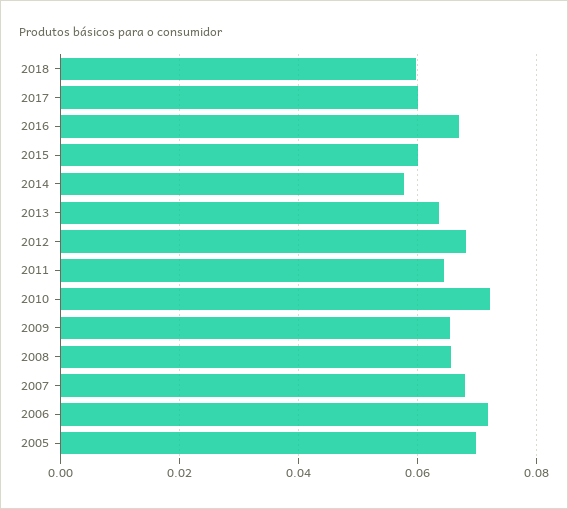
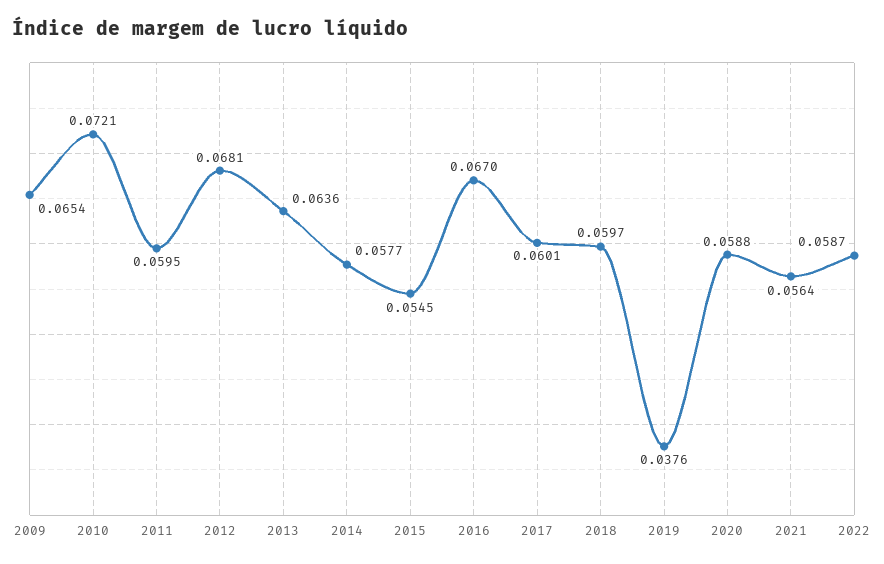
2015: 0.06 -> 0.0545
2011: 0.064 -> 0.0595
2008: 0.066 -> none
2007: 0.068 -> none
2006: 0.072 -> none
2005: 0.07 -> none
2019: none -> 0.0376
2020: none -> 0.0588
2021: none -> 0.0564
2022: none -> 0.0587

